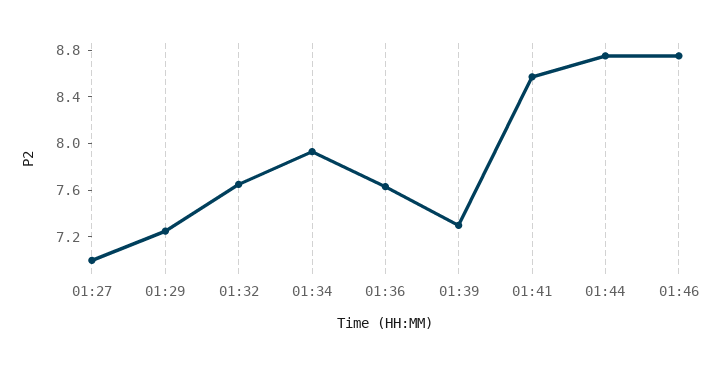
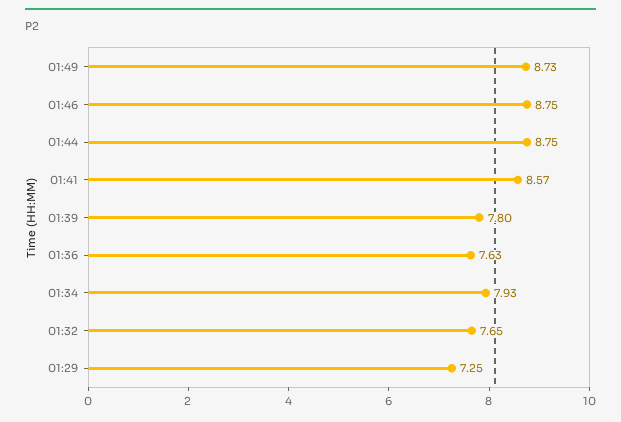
01:27: 7 -> none
01:39: 7.3 -> 7.8
01:49: none -> 8.73

